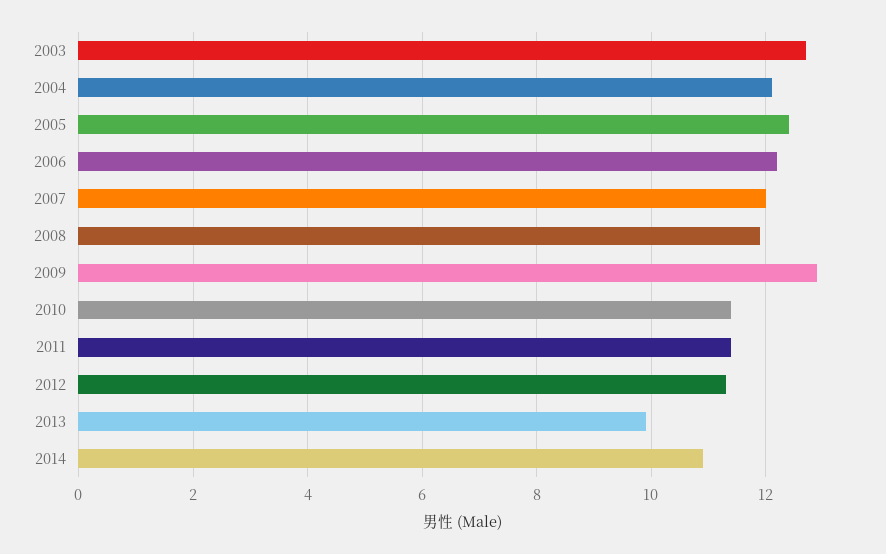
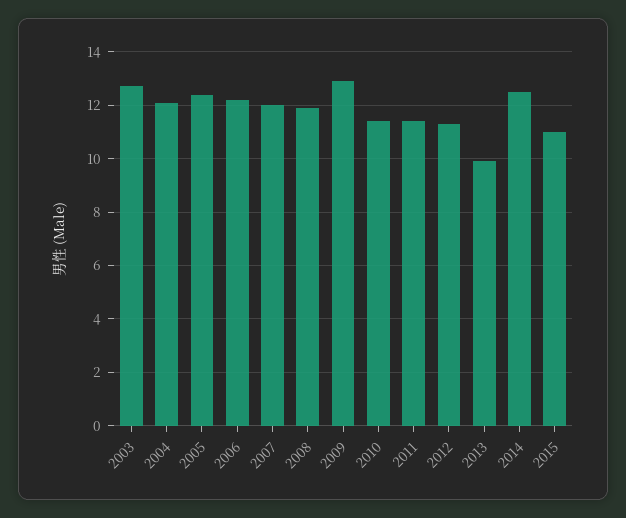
2014: 11 -> 12.5
2015: none -> 11

